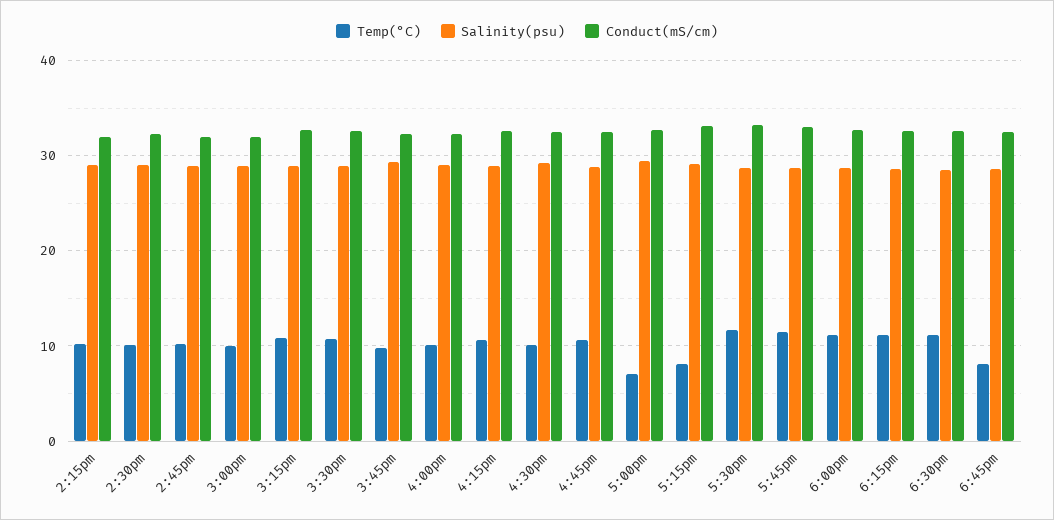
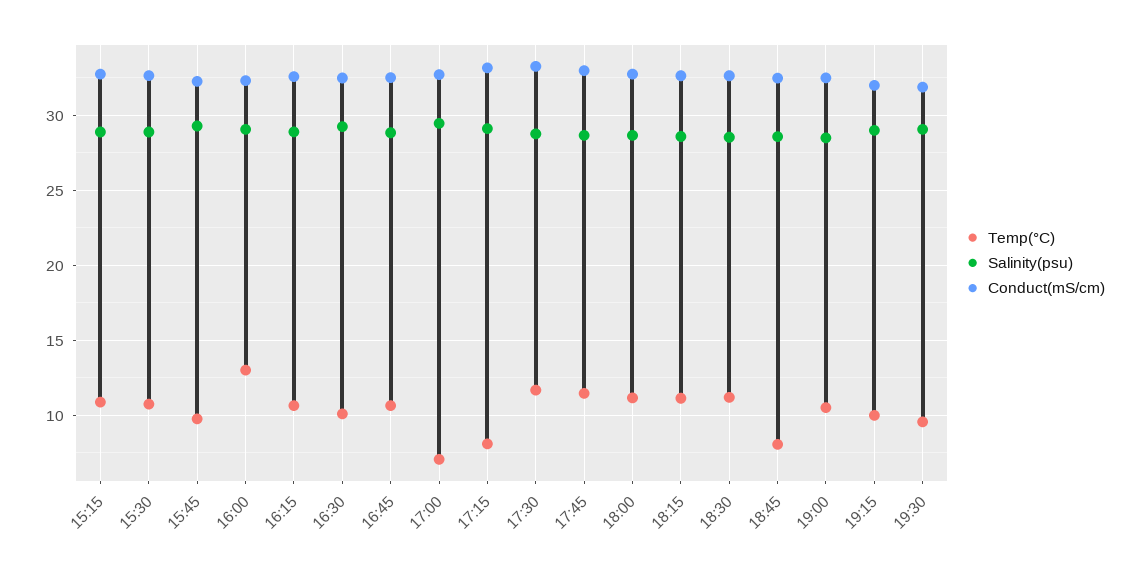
Temp(°C), 2:15pm: 10 -> none
Salinity(psu), 2:15pm: 29 -> none
Conduct(mS/cm), 2:15pm: 32 -> none
Temp(°C), 2:30pm: 10 -> none
Salinity(psu), 2:30pm: 29 -> none
Conduct(mS/cm), 2:30pm: 32 -> none
Temp(°C), 2:45pm: 10 -> none
Salinity(psu), 2:45pm: 29 -> none
Conduct(mS/cm), 2:45pm: 32 -> none
Temp(°C), 3:00pm: 10 -> none
Salinity(psu), 3:00pm: 29 -> none
Conduct(mS/cm), 3:00pm: 32 -> none
Temp(°C), 4:00pm: 10 -> 13
Temp(°C), 19:00: none -> 10.5
Salinity(psu), 19:00: none -> 28.5
Conduct(mS/cm), 19:00: none -> 32.5
Temp(°C), 19:15: none -> 10
Salinity(psu), 19:15: none -> 29
Conduct(mS/cm), 19:15: none -> 32
Temp(°C), 19:30: none -> 9.5
Salinity(psu), 19:30: none -> 29
Conduct(mS/cm), 19:30: none -> 32

